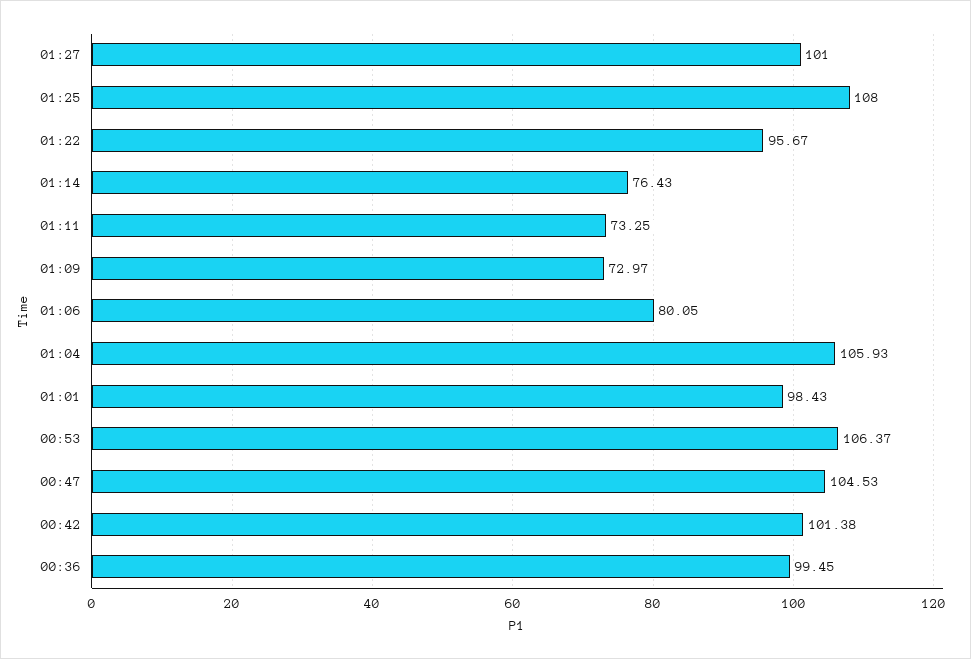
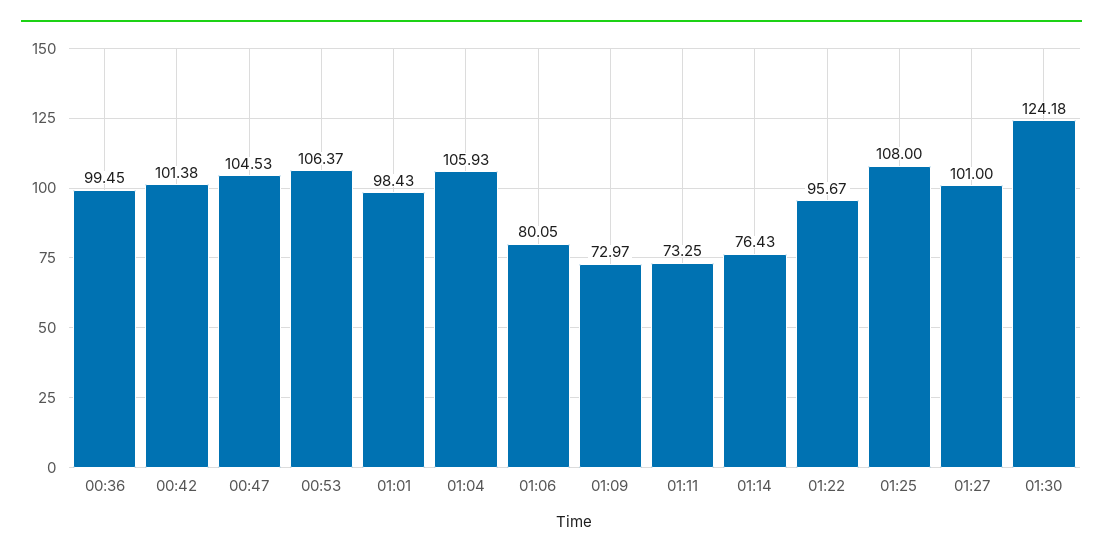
01:30: none -> 124.18

